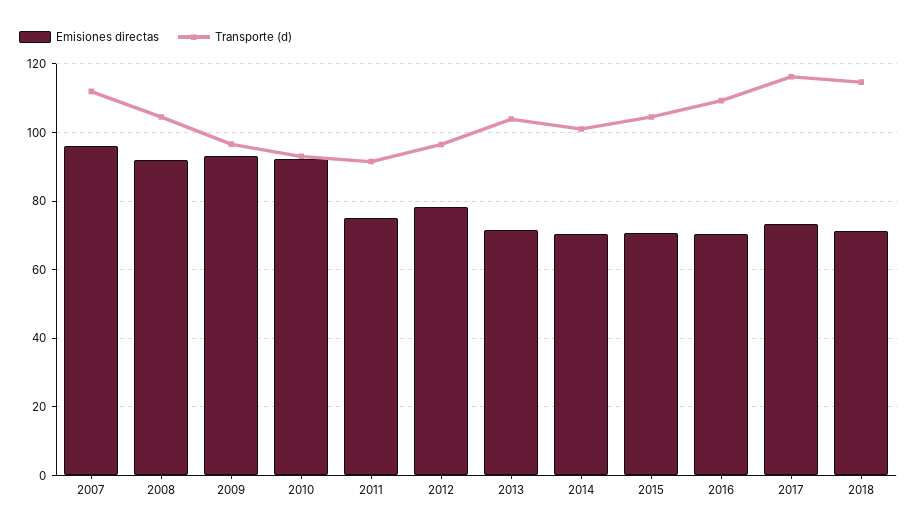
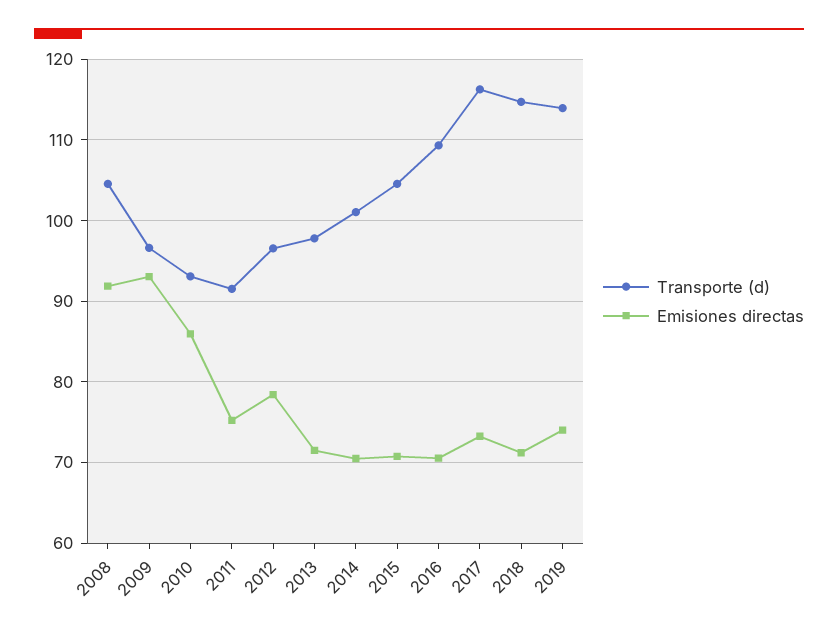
Emisiones directas, 2007: 96 -> none
Transporte (d), 2007: 112 -> none
Emisiones directas, 2010: 92 -> 86
Transporte (d), 2013: 104 -> 98
Transporte (d), 2019: none -> 114
Emisiones directas, 2019: none -> 74

